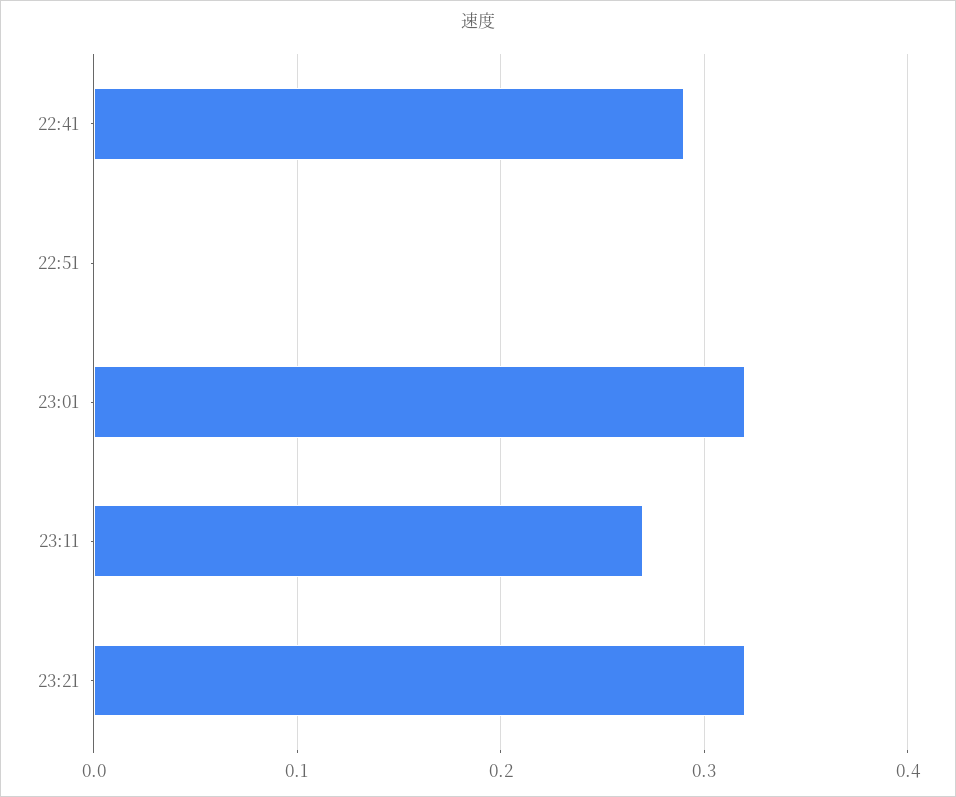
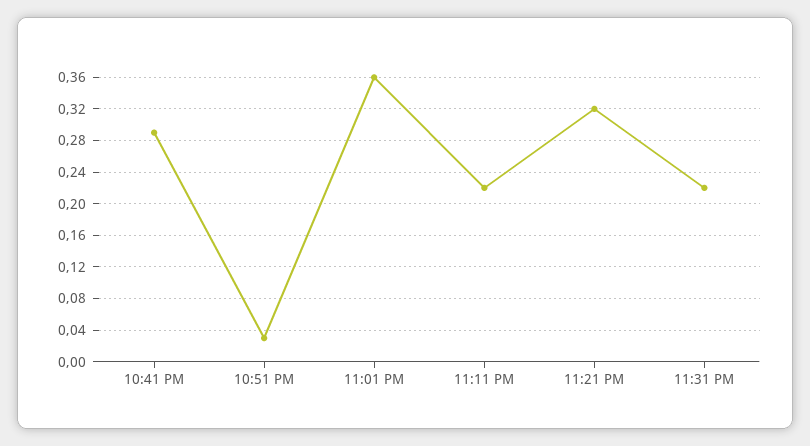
22:51: 0 -> 0.03
23:01: 0.32 -> 0.36
23:11: 0.27 -> 0.22
11:31 PM: none -> 0.22

